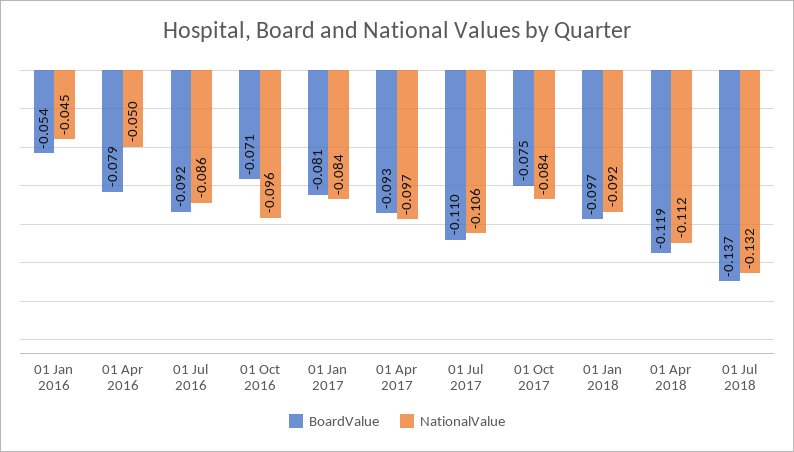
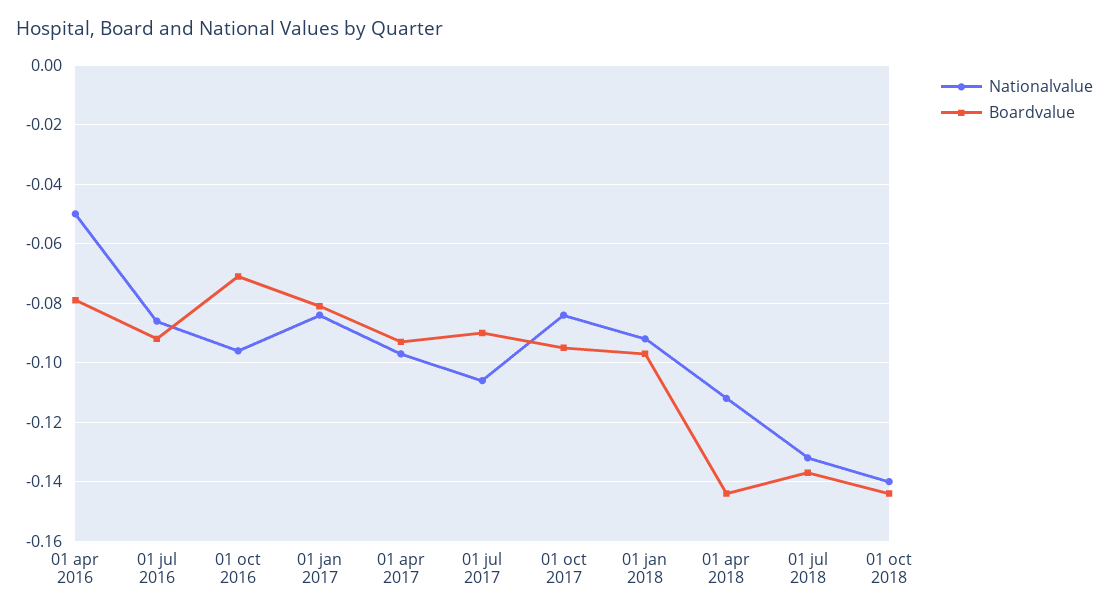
BoardValue, 01 Jan 2016: -0.054 -> none
NationalValue, 01 Jan 2016: -0.045 -> none
BoardValue, 01 Jul 2017: -0.11 -> -0.09
BoardValue, 01 Oct 2017: -0.075 -> -0.095
BoardValue, 01 Apr 2018: -0.119 -> -0.145
NationalValue, 01 oct 2018: none -> -0.14
BoardValue, 01 oct 2018: none -> -0.145

